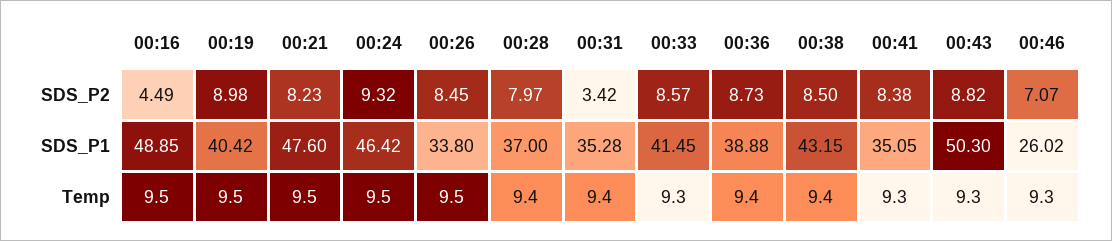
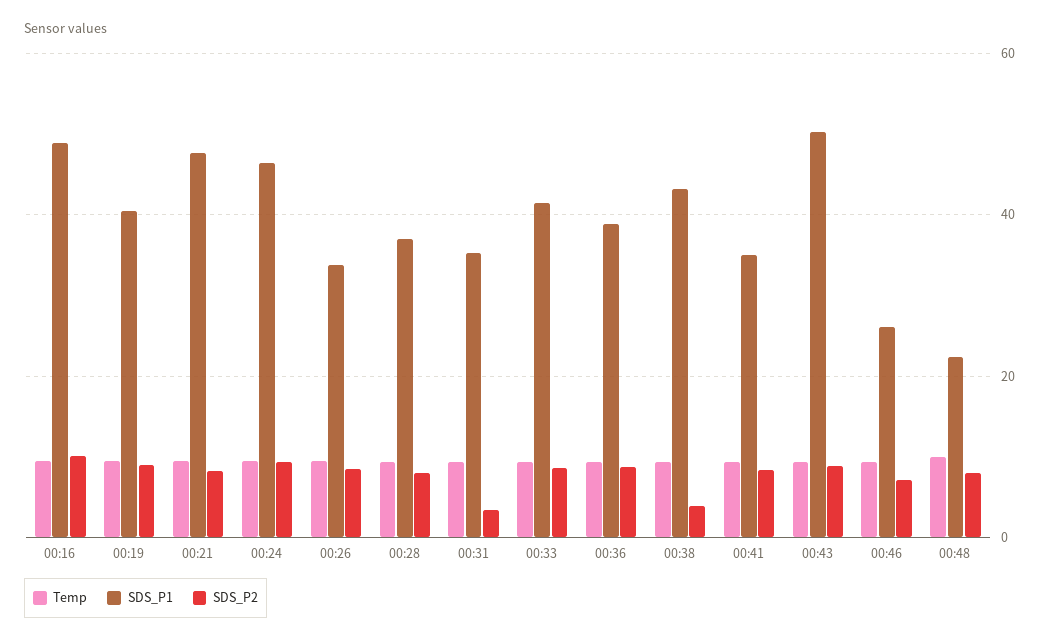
SDS_P2, 00:16: 4.49 -> 10
SDS_P2, 00:38: 8.5 -> 4
Temp, 00:48: none -> 10
SDS_P1, 00:48: none -> 22
SDS_P2, 00:48: none -> 8

